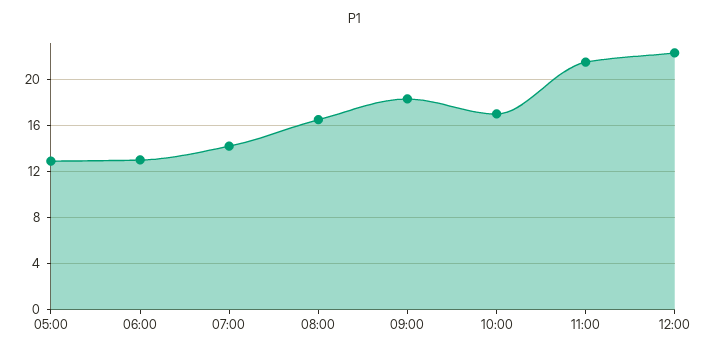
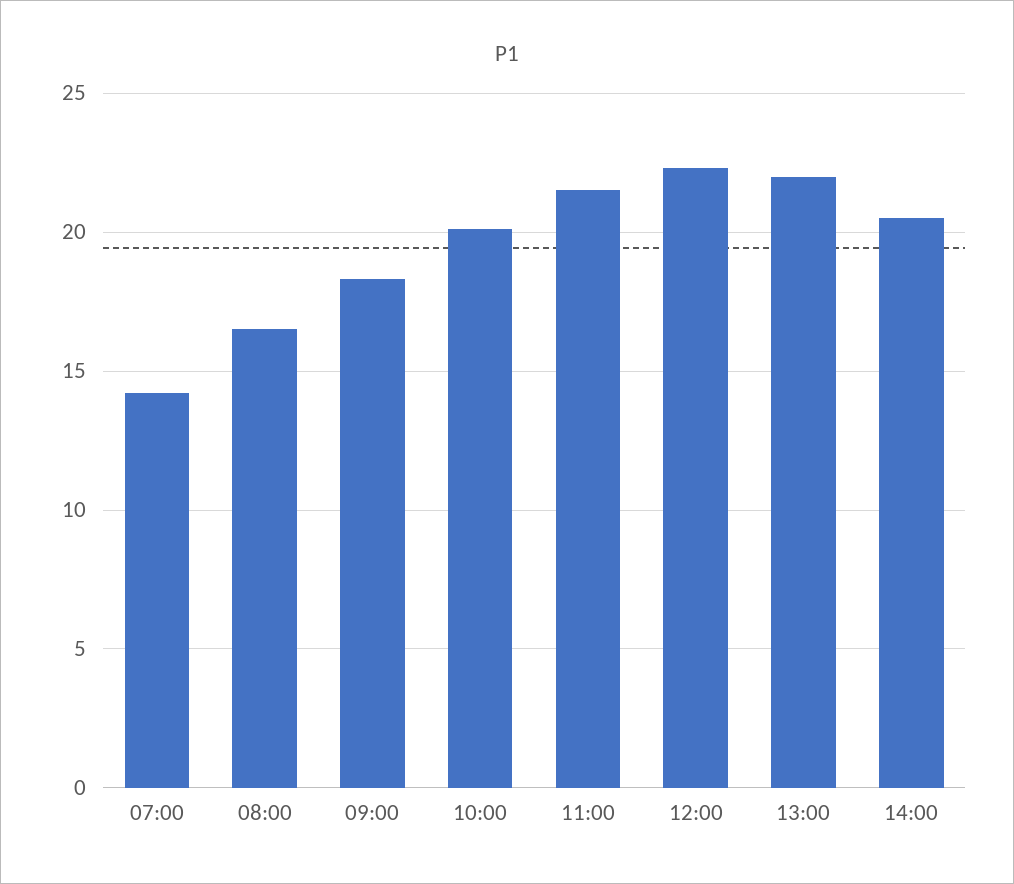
05:00: 13 -> none
06:00: 13 -> none
10:00: 17 -> 20
13:00: none -> 22
14:00: none -> 20.5

